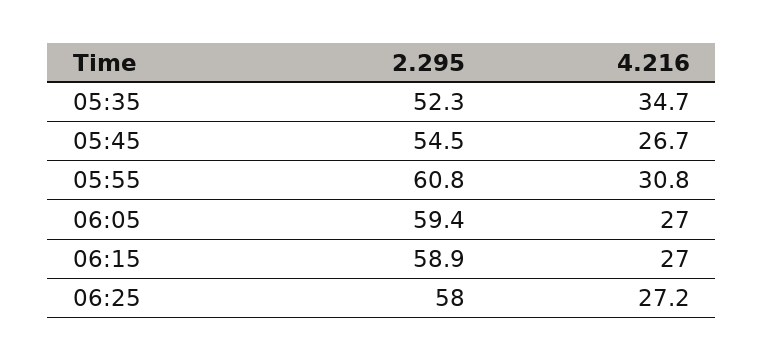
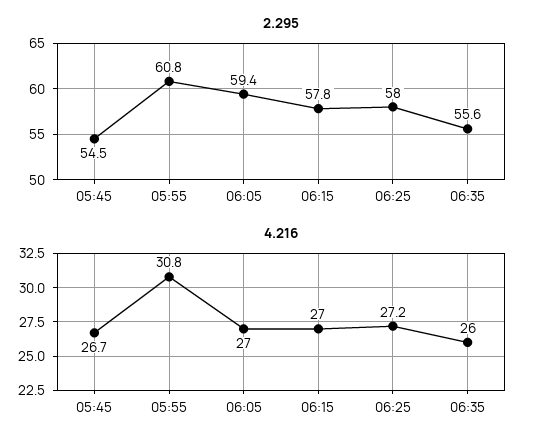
2.295, 05:35: 52.3 -> none
4.216, 05:35: 34.7 -> none
2.295, 06:15: 58.9 -> 57.8
2.295, 06:35: none -> 55.6
4.216, 06:35: none -> 26

